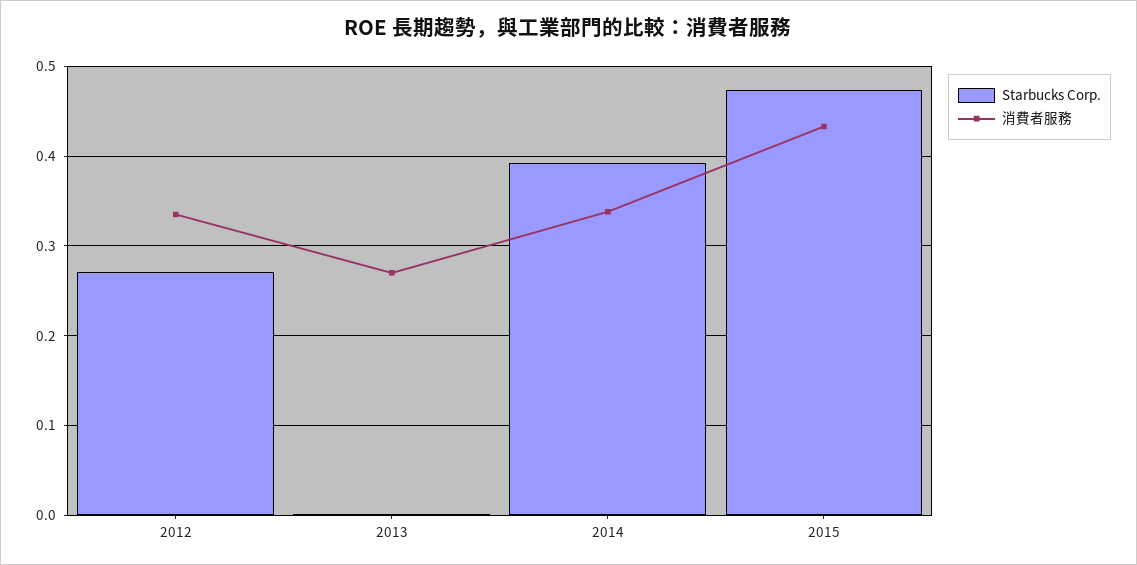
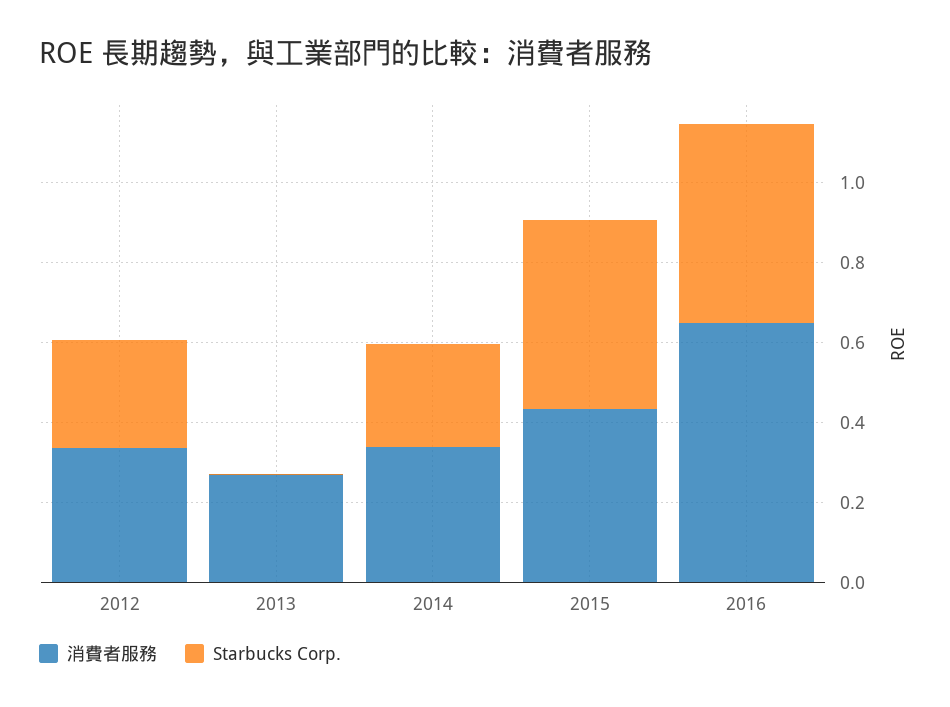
Starbucks Corp., 2014: 0.39 -> 0.25
消費者服務, 2016: none -> 0.65
Starbucks Corp., 2016: none -> 0.5

